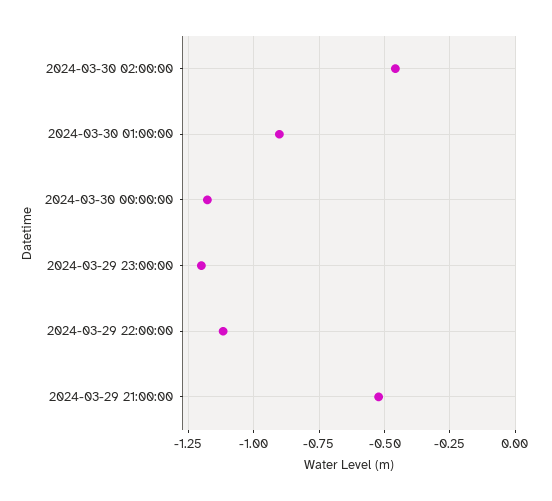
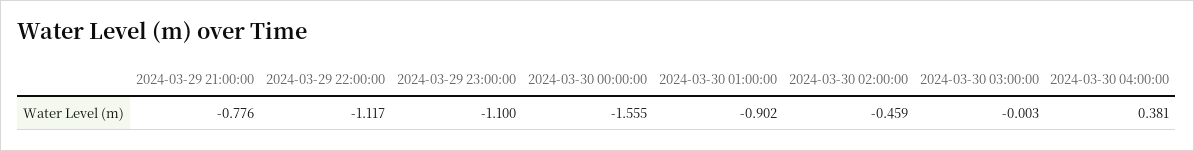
2024-03-30 00:00:00: -1.175 -> -1.555
2024-03-29 23:00:00: -1.2 -> -1.1
2024-03-29 21:00:00: -0.525 -> -0.776
2024-03-30 03:00:00: none -> -0.003
2024-03-30 04:00:00: none -> 0.381

